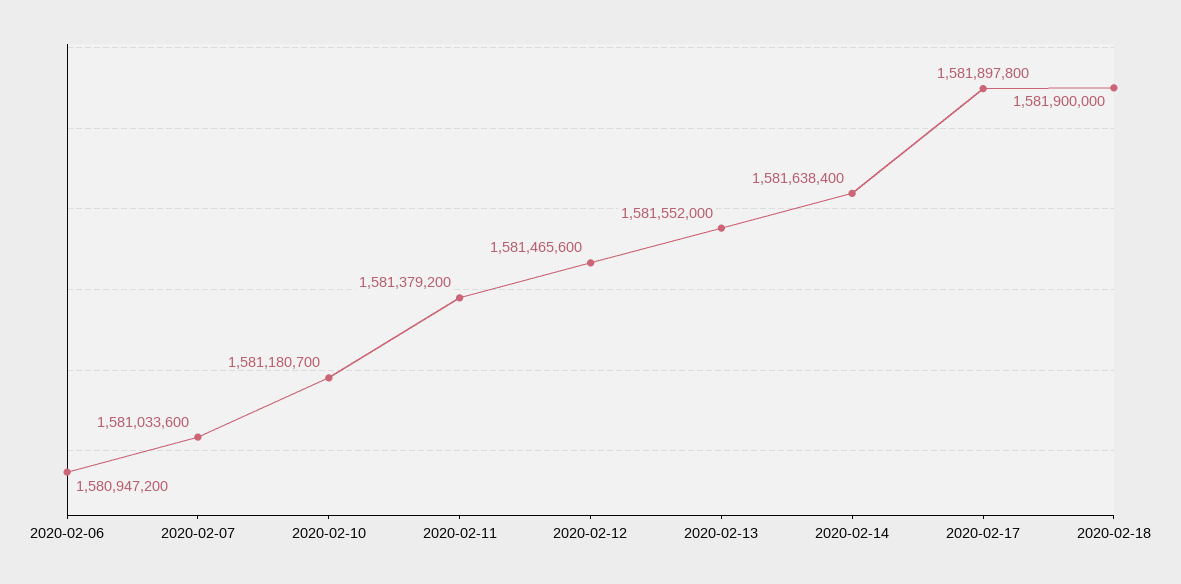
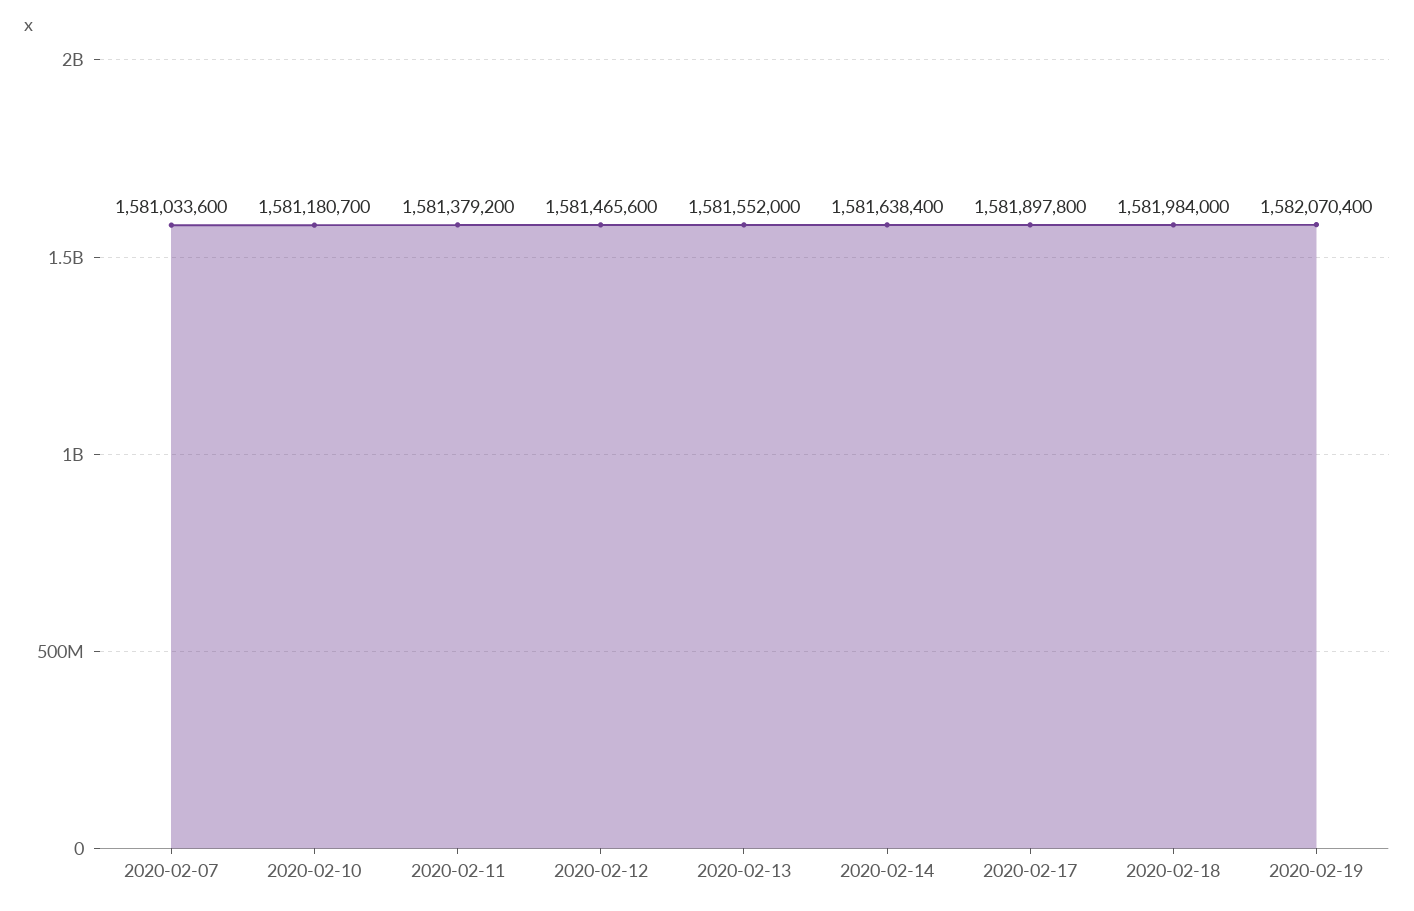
2020-02-06: 1580947200 -> none
2020-02-18: 1581900000 -> 1581984000
2020-02-19: none -> 1582070400

